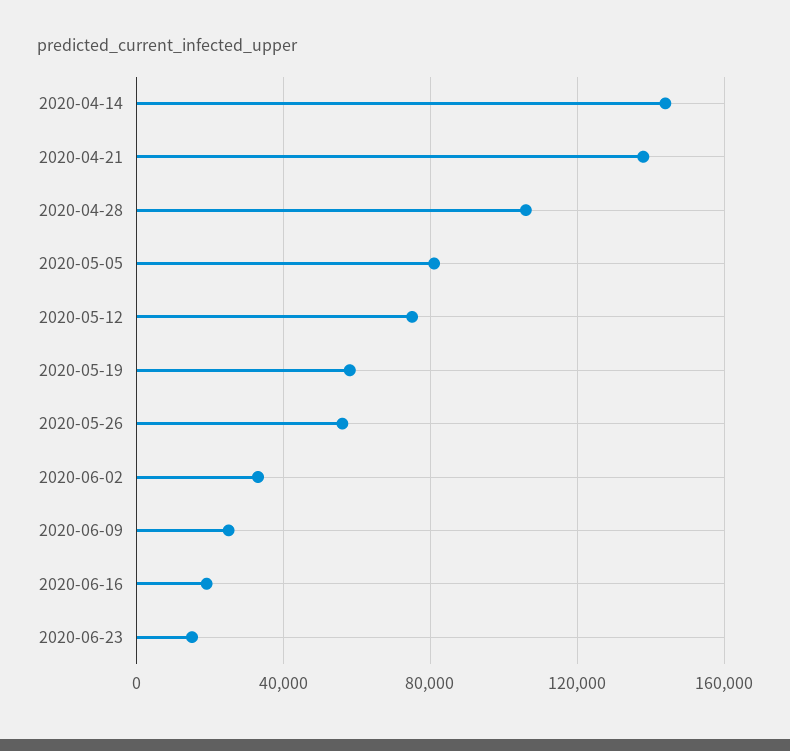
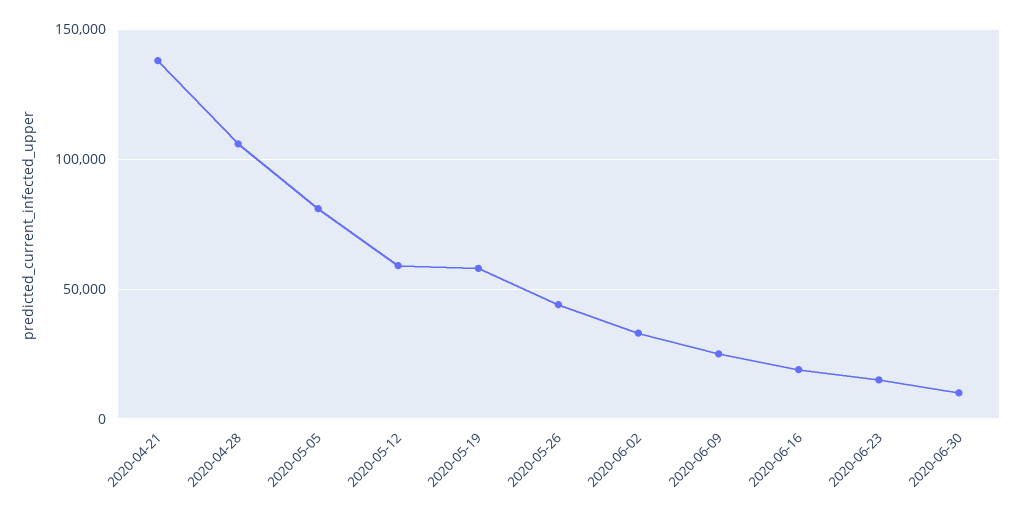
2020-04-14: 145000 -> none
2020-05-12: 75000 -> 60000
2020-05-26: 55000 -> 45000
2020-06-30: none -> 10000

